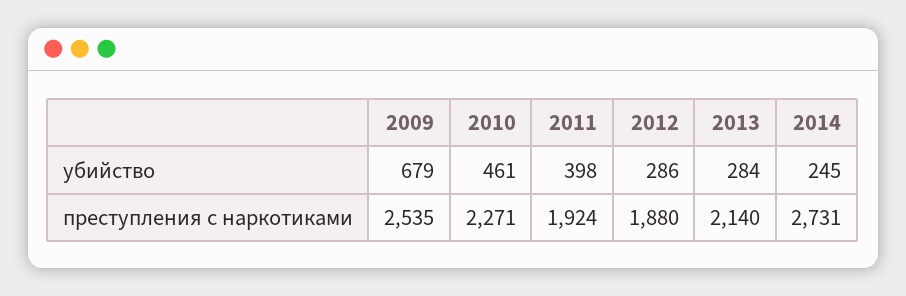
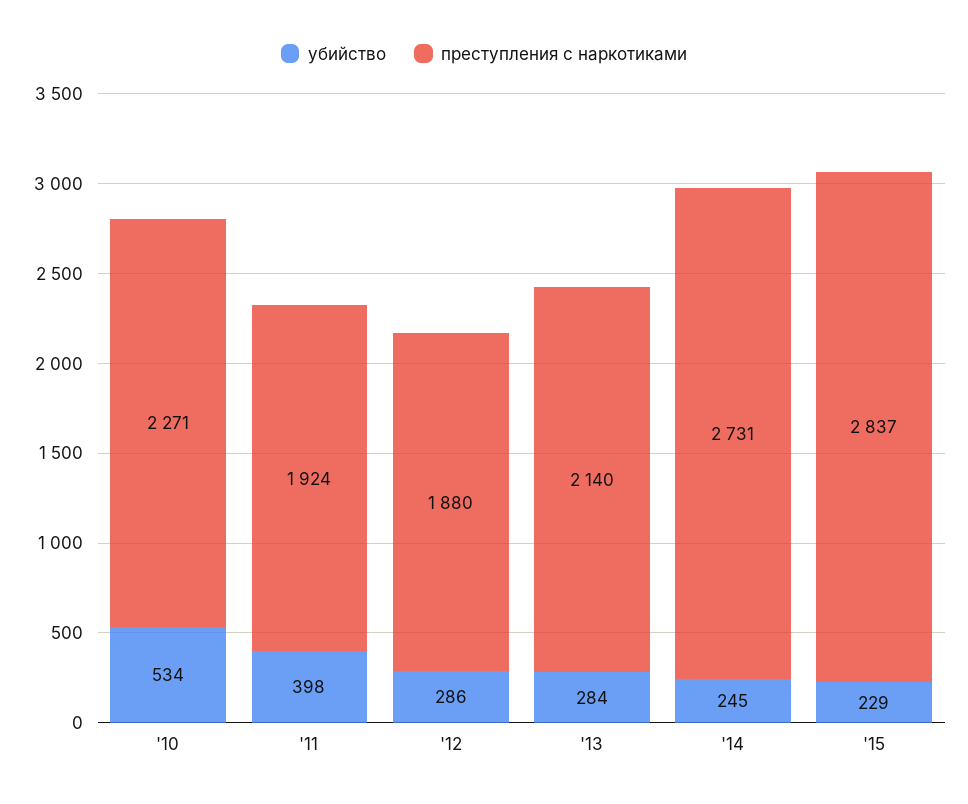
убийство, 2009: 679 -> none
убийство, 2010: 461 -> 534
преступления с наркотиками, 2009: 2535 -> none
убийство, '15: none -> 229
преступления с наркотиками, '15: none -> 2837

